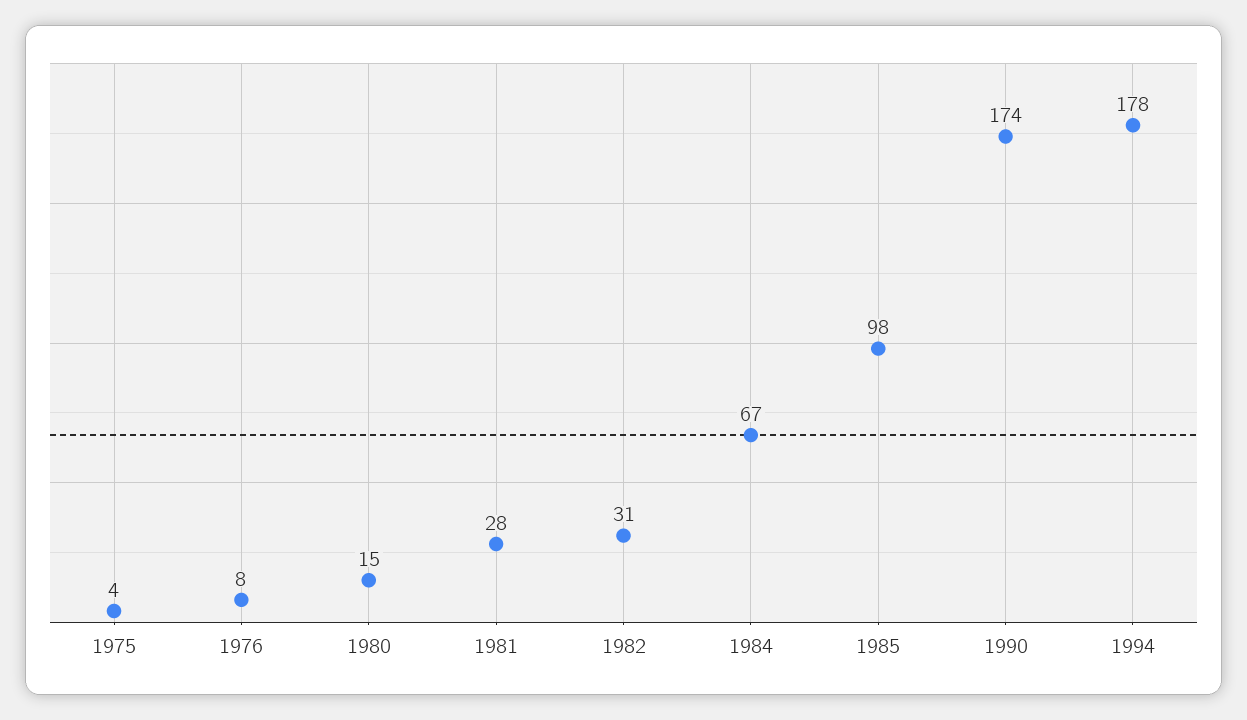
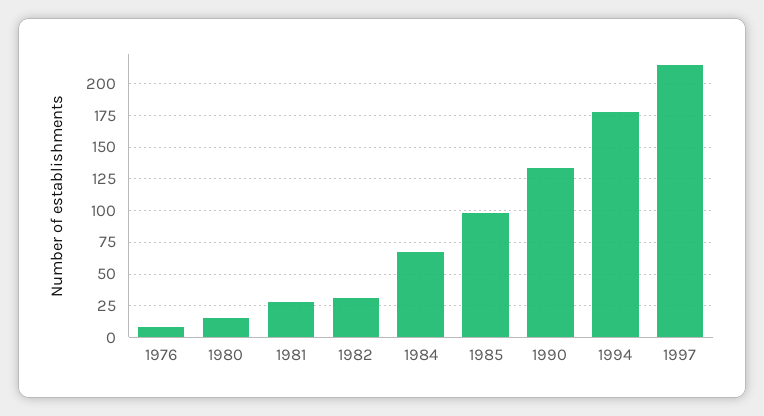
1975: 4 -> none
1990: 174 -> 135
1997: none -> 215

